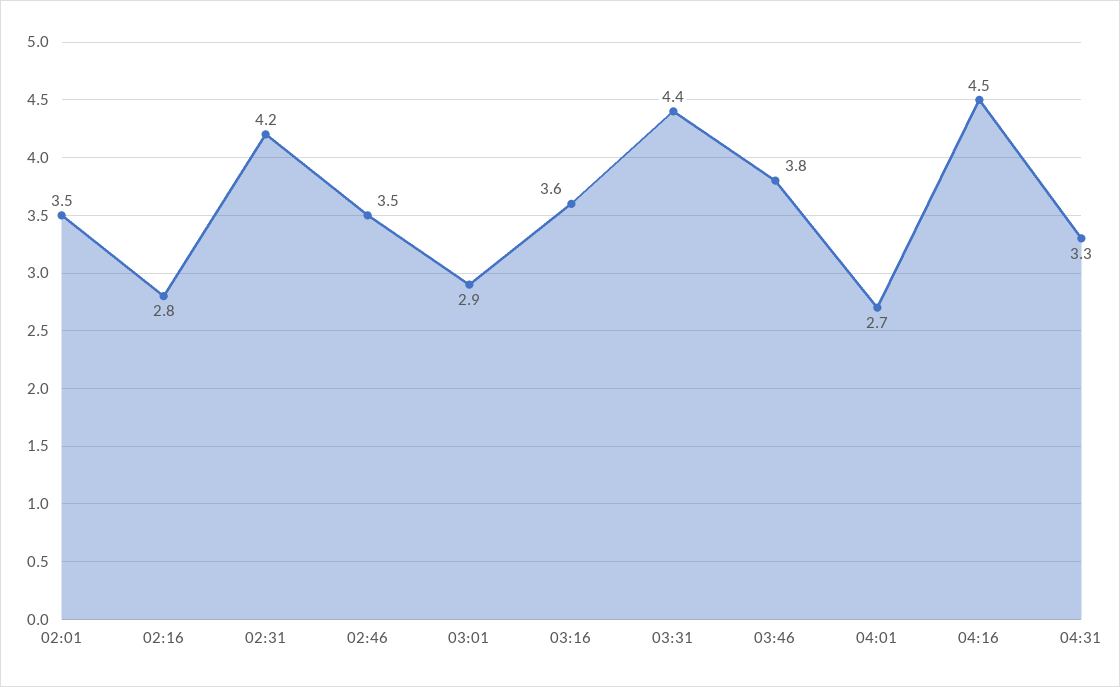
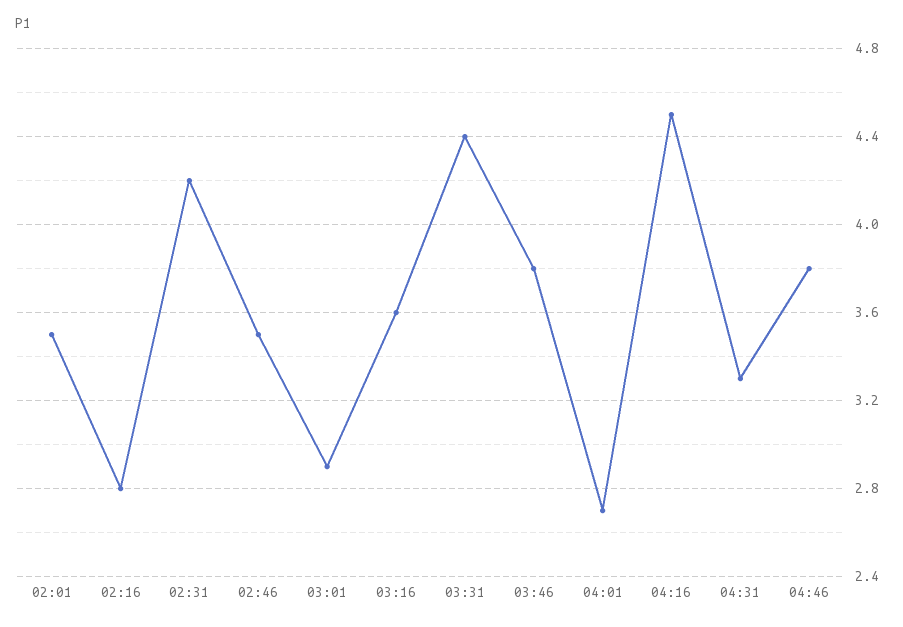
04:46: none -> 3.8

